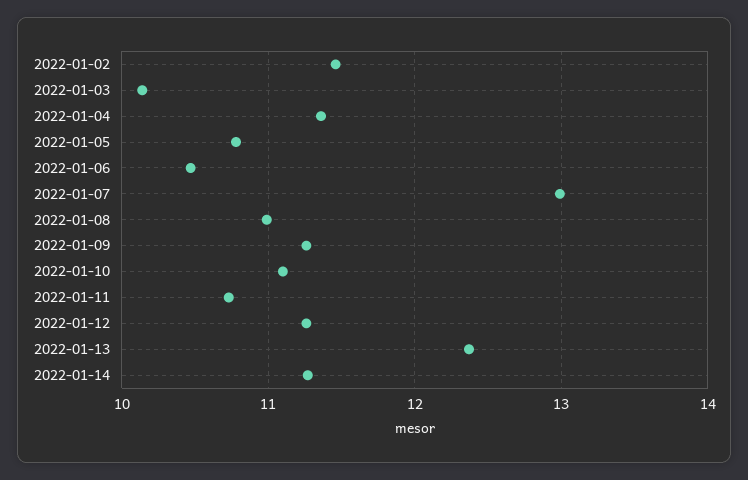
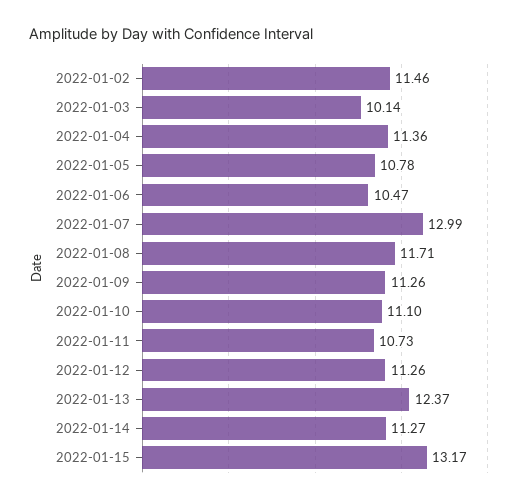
2022-01-08: 11 -> 11.71
2022-01-15: none -> 13.17

